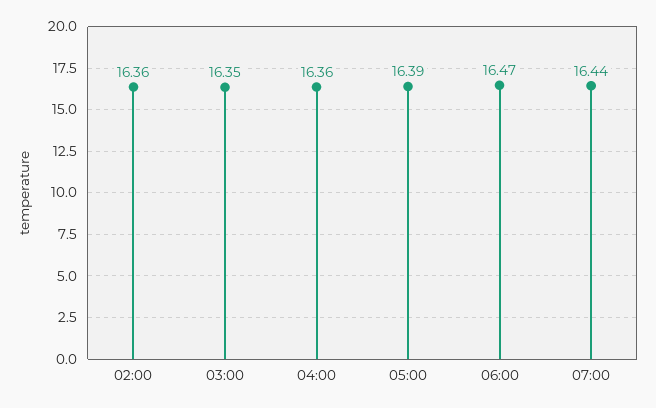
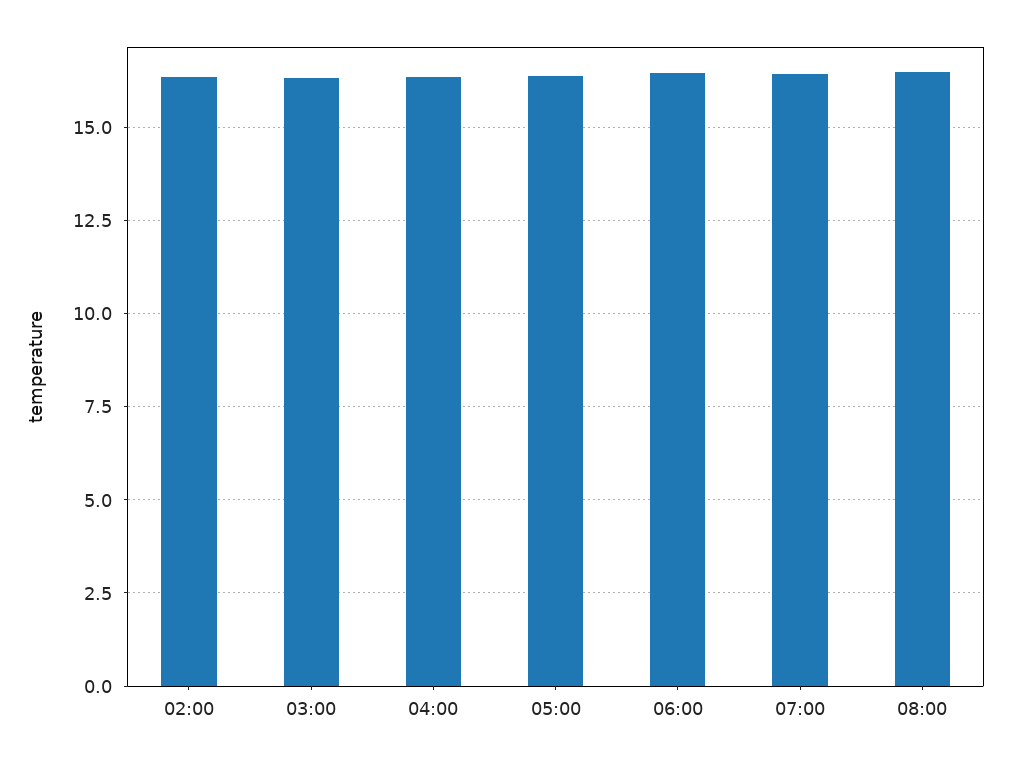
08:00: none -> 16.5

